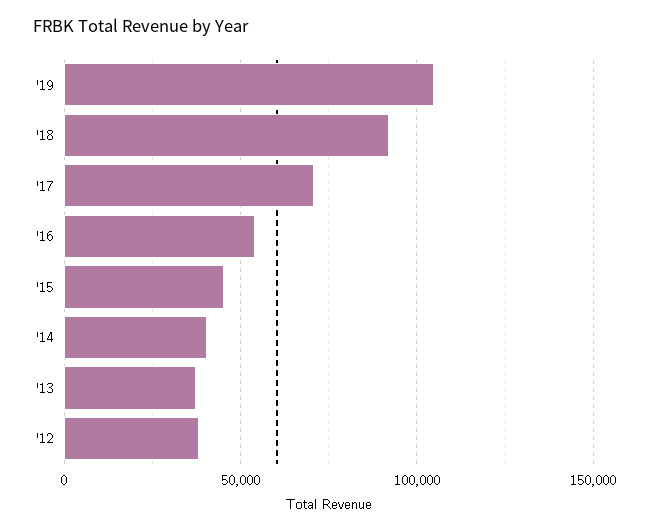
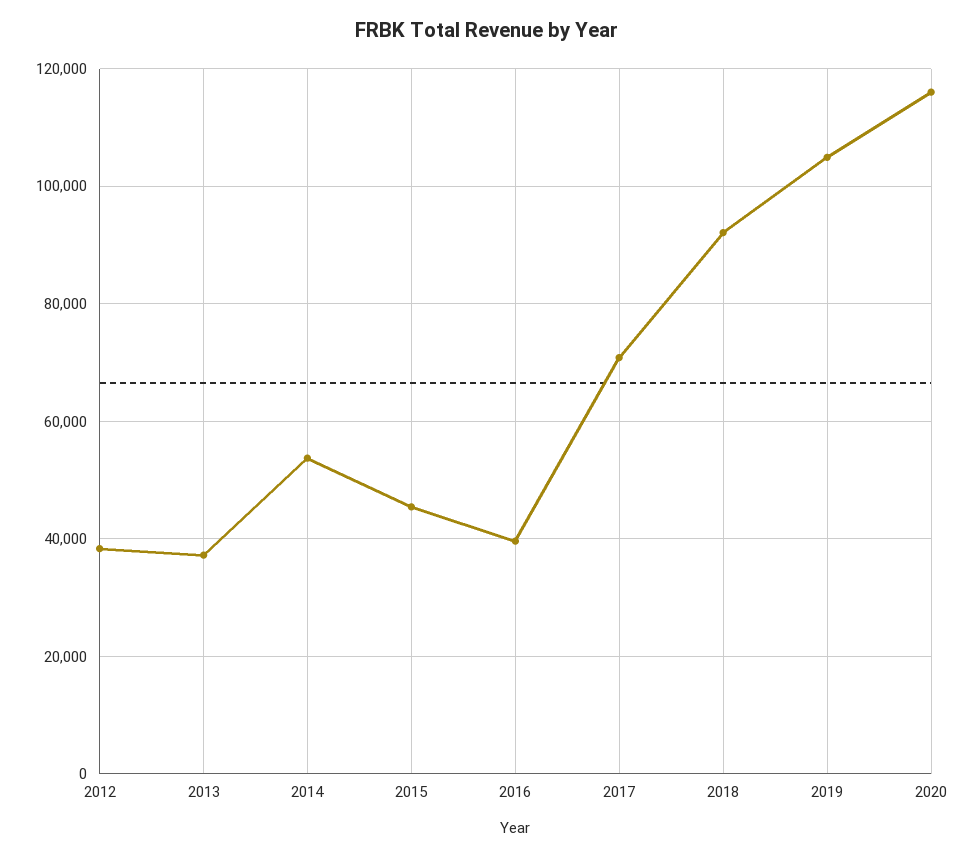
'16: 55000 -> 40000
'14: 40000 -> 54000
2020: none -> 116000

